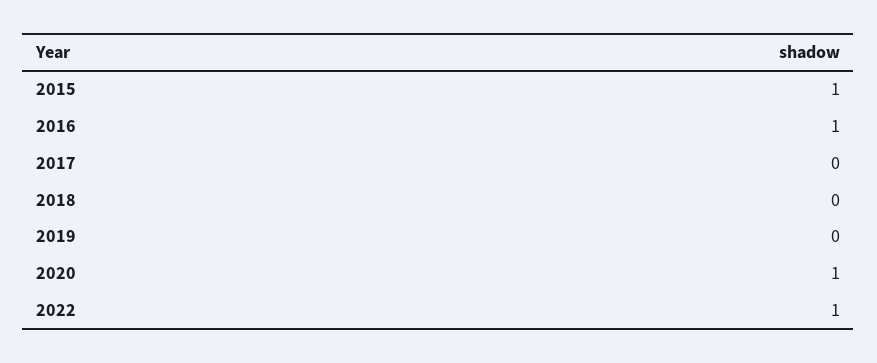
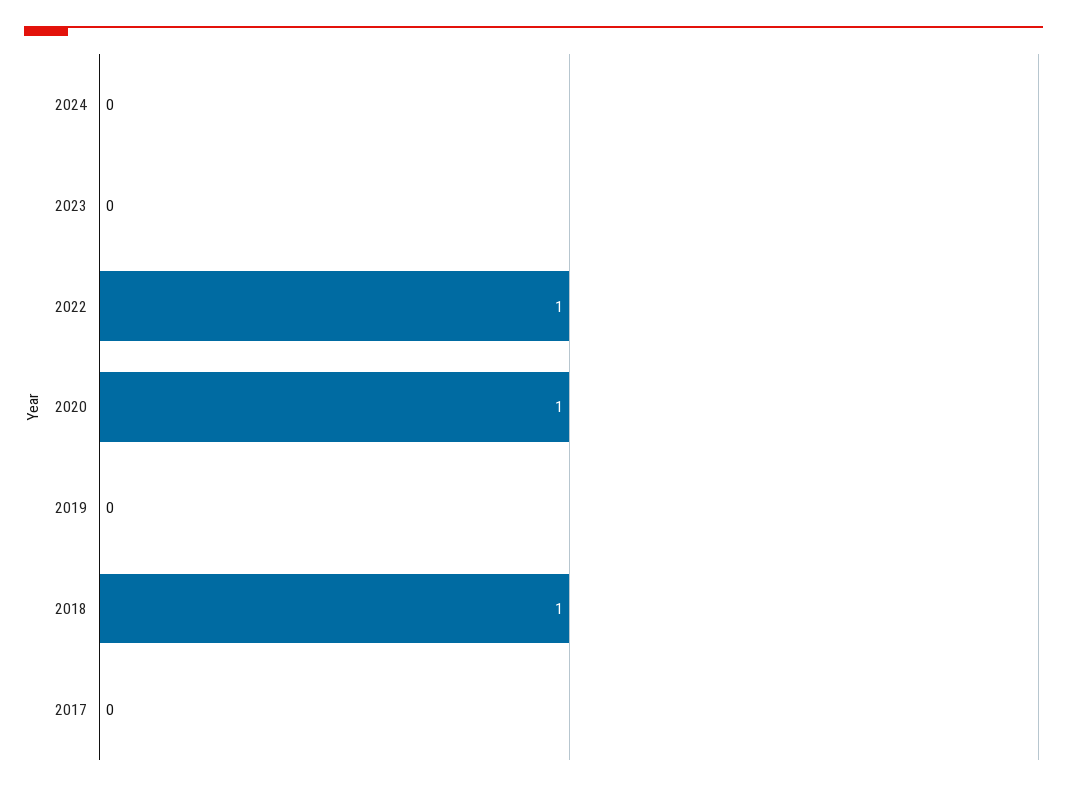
2015: 1 -> none
2016: 1 -> none
2018: 0 -> 1
2024: none -> 0
2023: none -> 0

